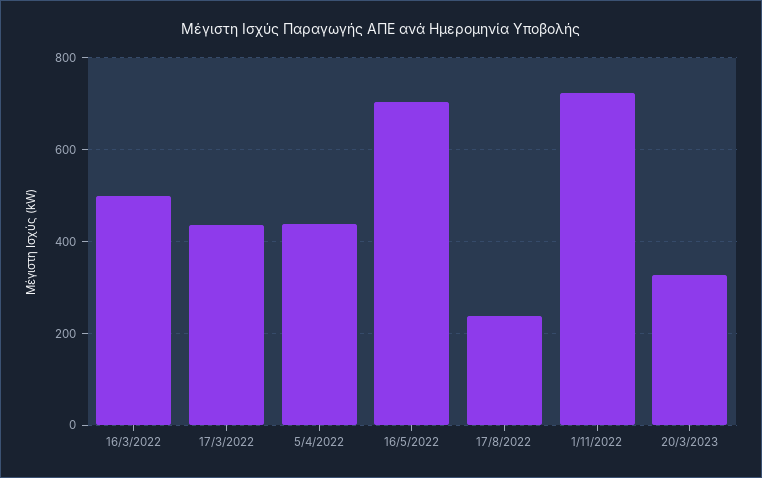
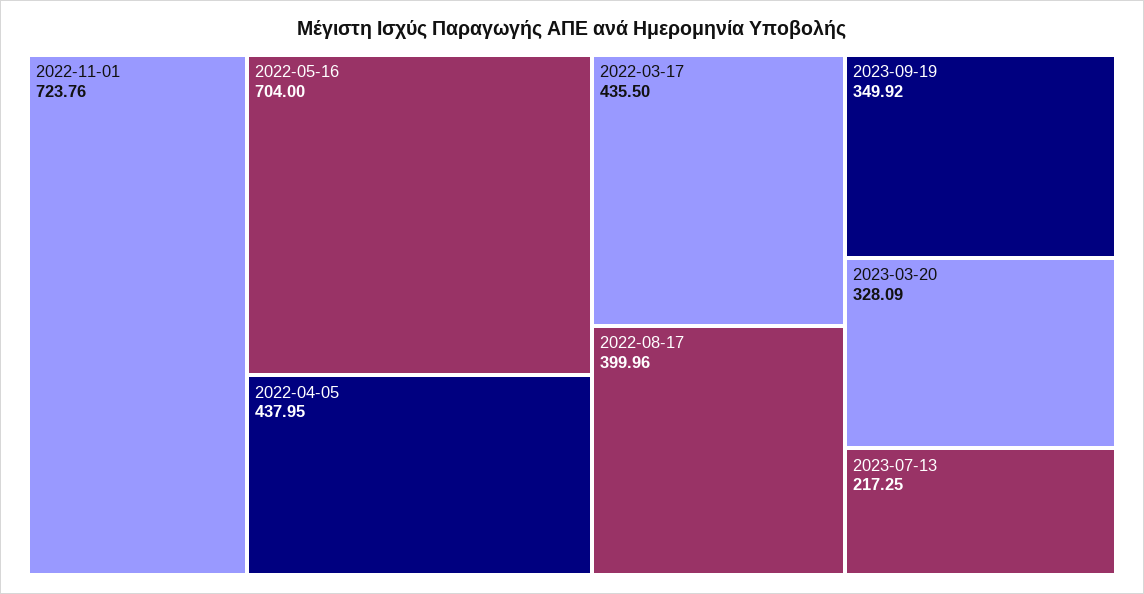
16/3/2022: 500 -> none
17/8/2022: 240 -> 399.96
2023-09-19: none -> 349.92
2023-07-13: none -> 217.25

